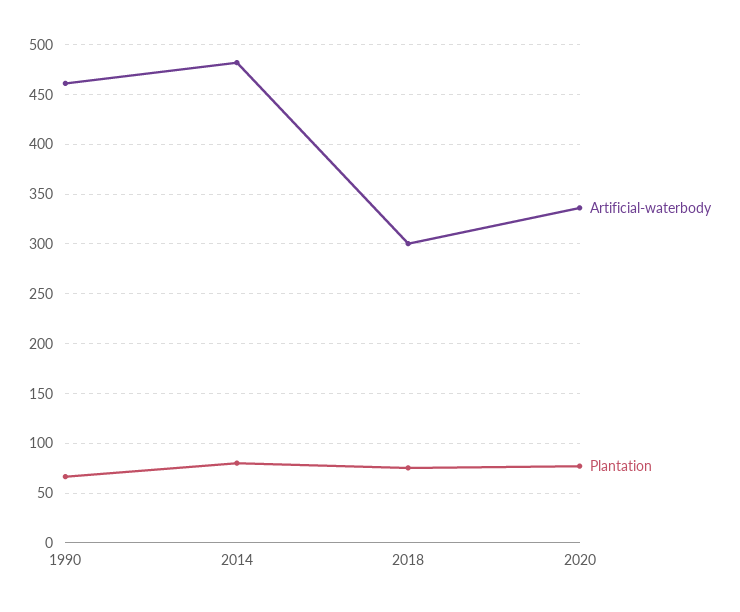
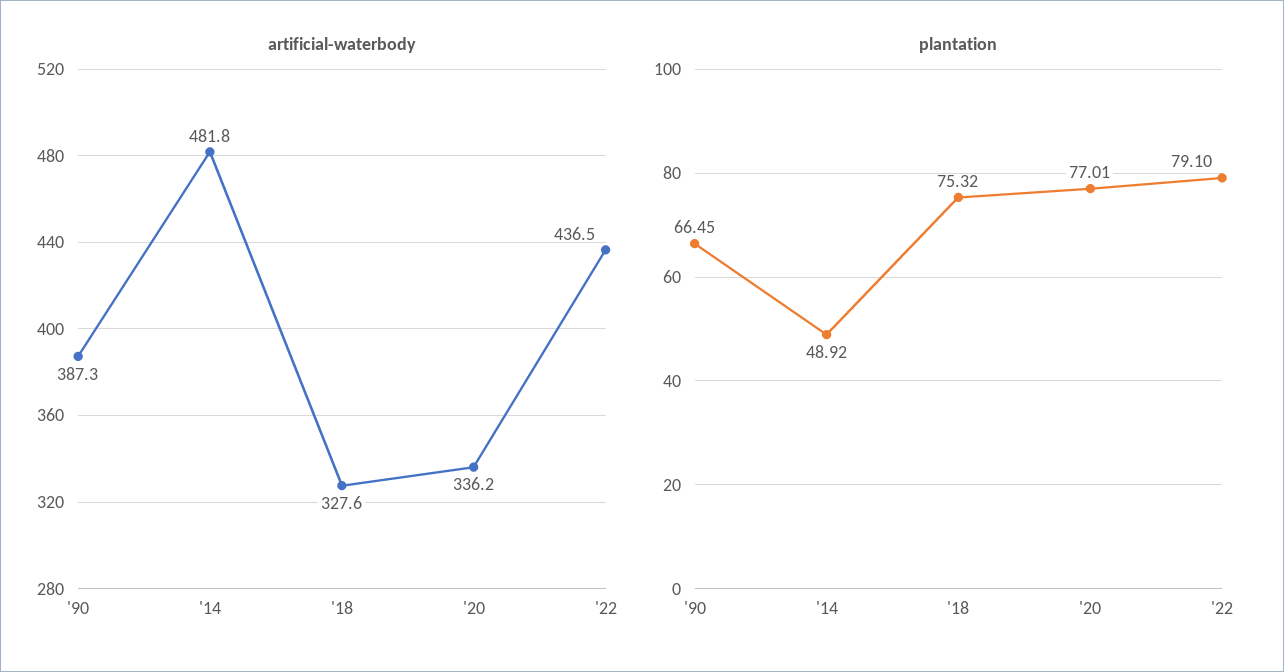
Artificial-waterbody, 1990: 460 -> 387.3
Plantation, 2014: 80 -> 48.92
Artificial-waterbody, 2018: 300 -> 327.6
Artificial-waterbody, '22: none -> 436.5
Plantation, '22: none -> 79.1

